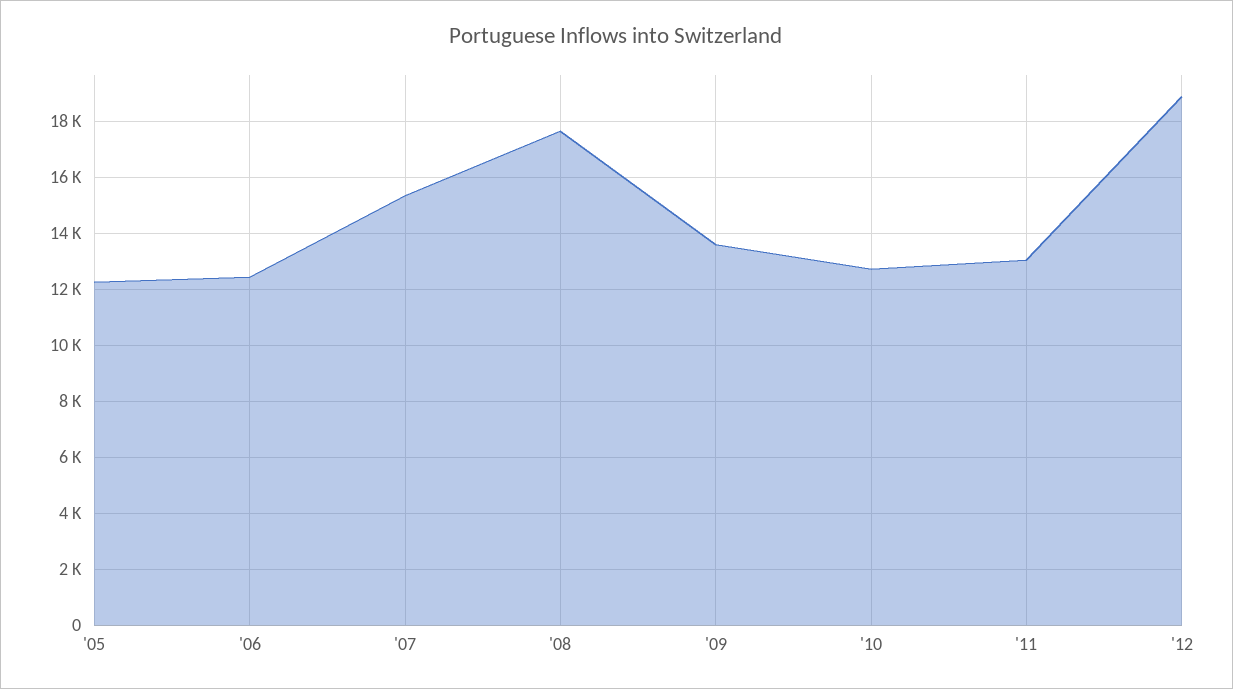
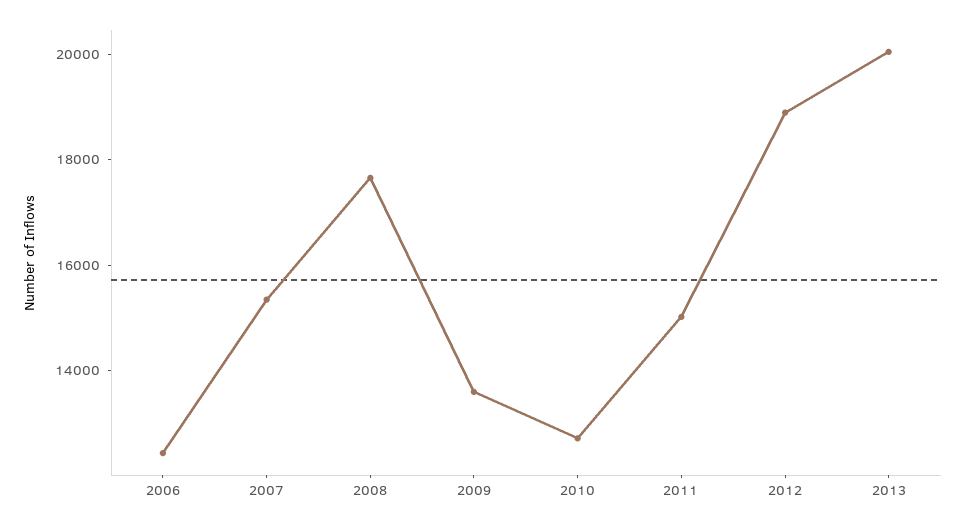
'05: 12250 -> none
'11: 13000 -> 15000
2013: none -> 20000

